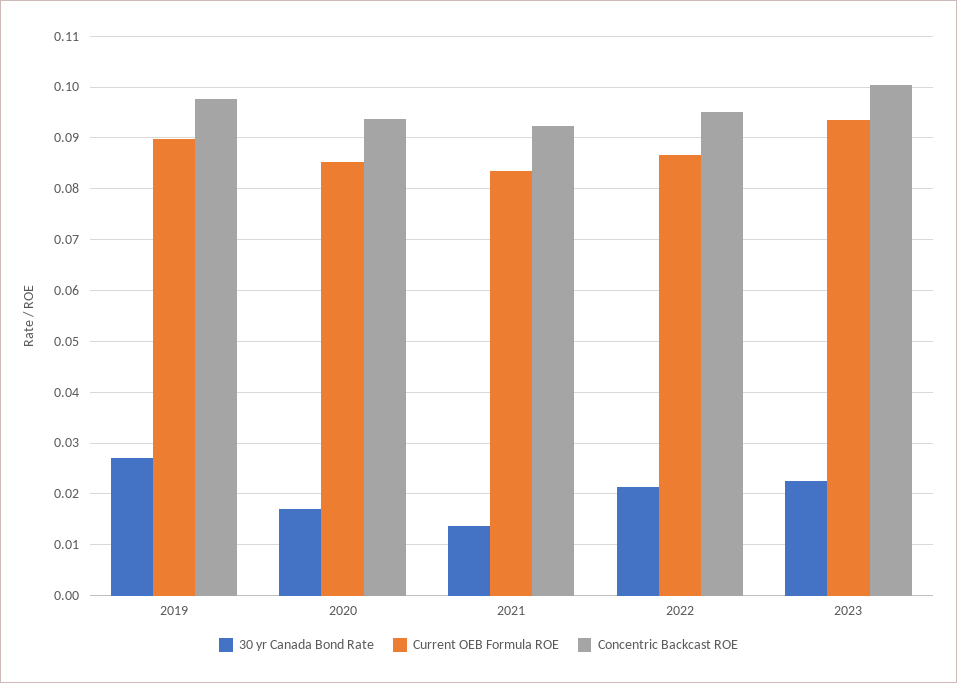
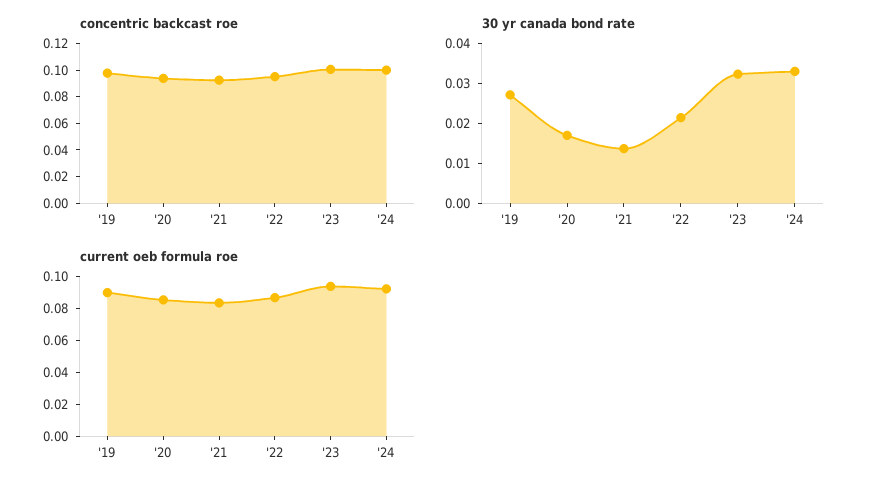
30 yr Canada Bond Rate, 2023: 0.022 -> 0.0325
Concentric Backcast ROE, '24: none -> 0.1
30 yr Canada Bond Rate, '24: none -> 0.0325
Current OEB Formula ROE, '24: none -> 0.09

